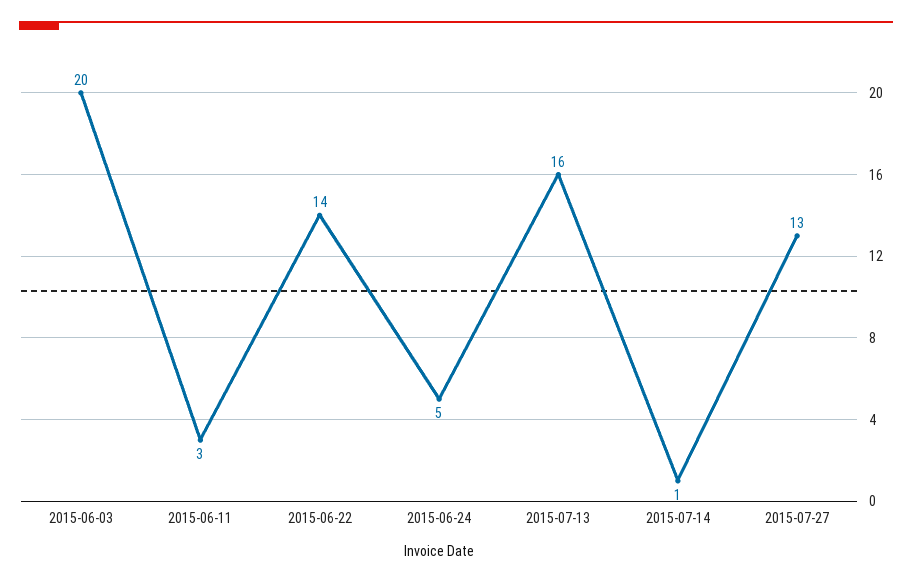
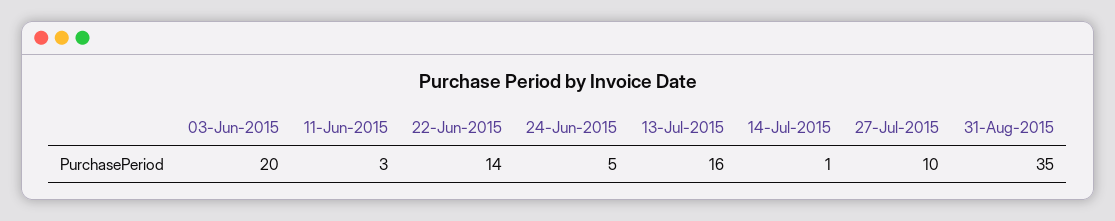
2015-07-27: 13 -> 10
31-Aug-2015: none -> 35

